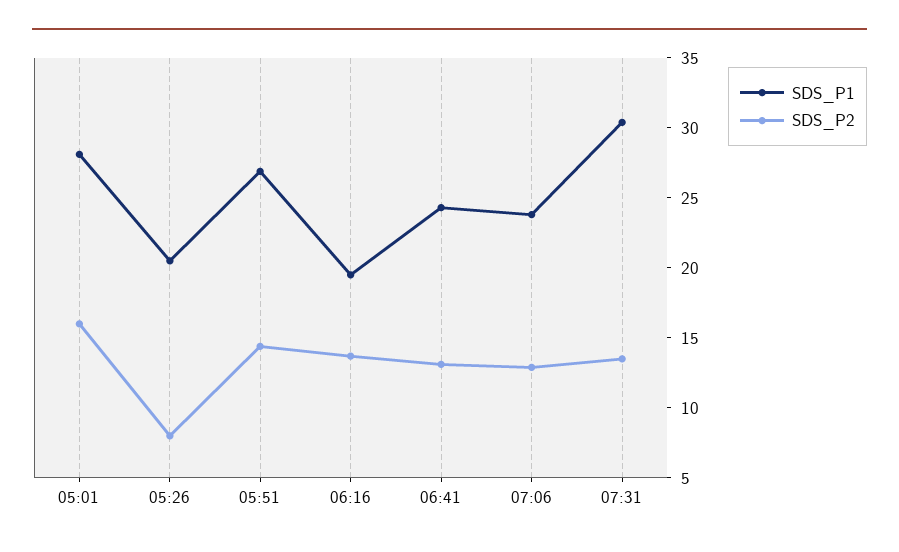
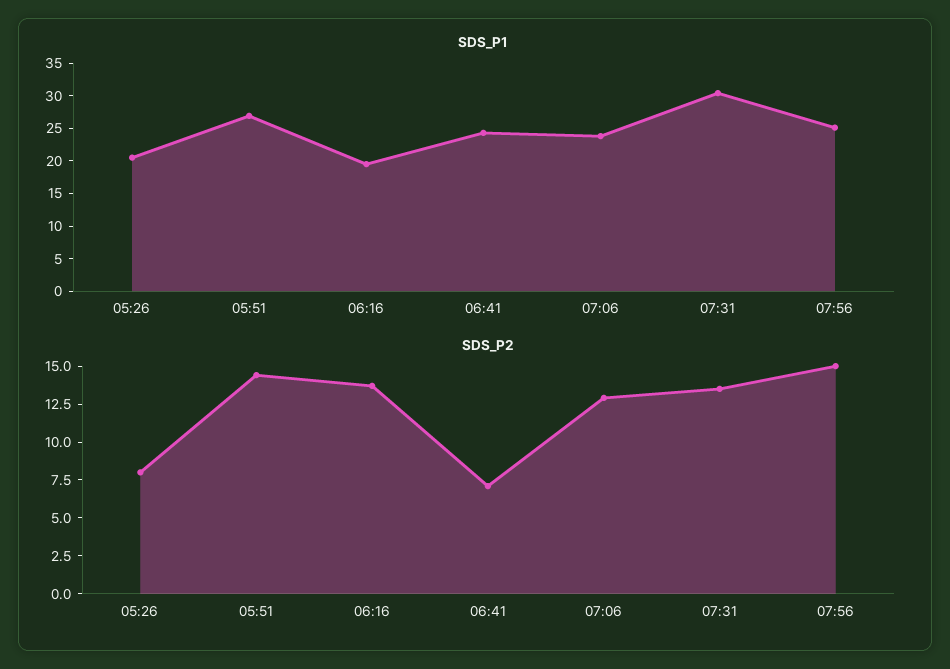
SDS_P1, 05:01: 28 -> none
SDS_P2, 05:01: 16 -> none
SDS_P2, 06:41: 13 -> 7.5
SDS_P1, 07:56: none -> 25
SDS_P2, 07:56: none -> 15

